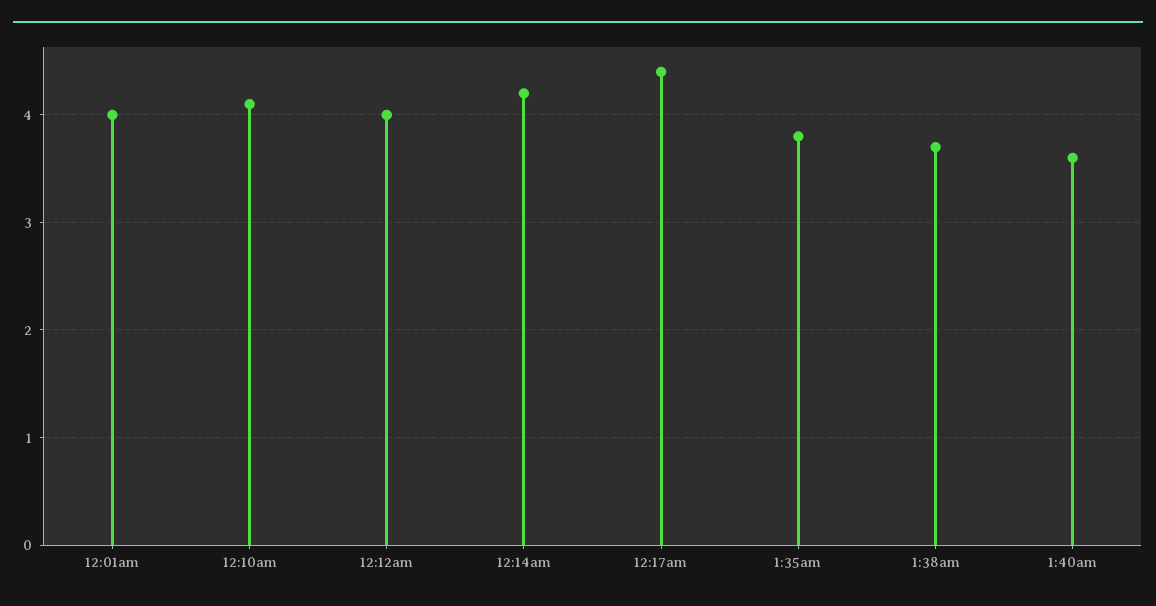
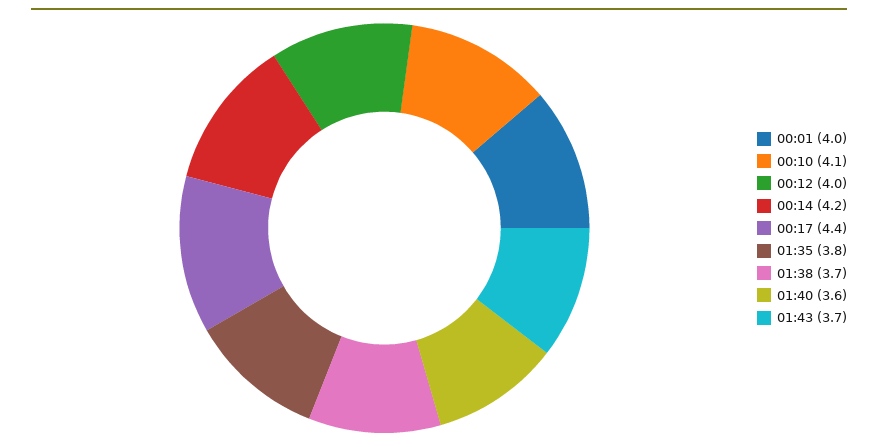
01:43: none -> 3.7

